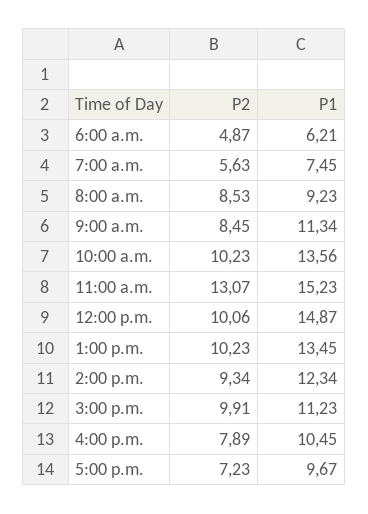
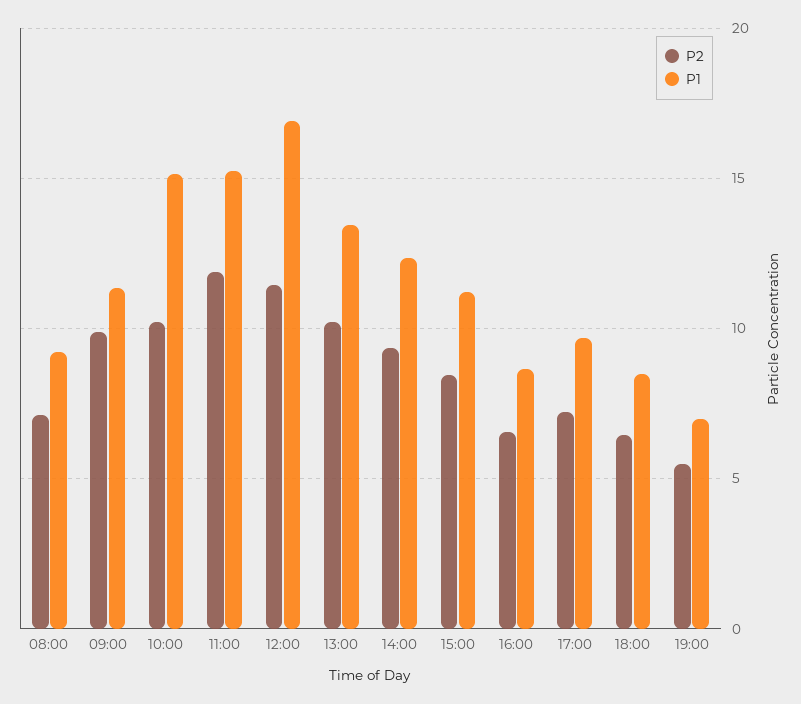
P2, 6:00 a.m.: 4.87 -> none
P1, 6:00 a.m.: 6.21 -> none
P2, 7:00 a.m.: 5.63 -> none
P1, 7:00 a.m.: 7.45 -> none
P2, 8:00 a.m.: 8.53 -> 7
P2, 9:00 a.m.: 8.45 -> 10
P1, 10:00 a.m.: 13.56 -> 15
P2, 11:00 a.m.: 13.07 -> 12
P2, 12:00 p.m.: 10.06 -> 11.5
P1, 12:00 p.m.: 14.87 -> 17
P2, 3:00 p.m.: 9.91 -> 8.5
P2, 4:00 p.m.: 7.89 -> 6.5
P1, 4:00 p.m.: 10.45 -> 8.5
P2, 18:00: none -> 6.5
P1, 18:00: none -> 8.5
P2, 19:00: none -> 5.5
P1, 19:00: none -> 7

